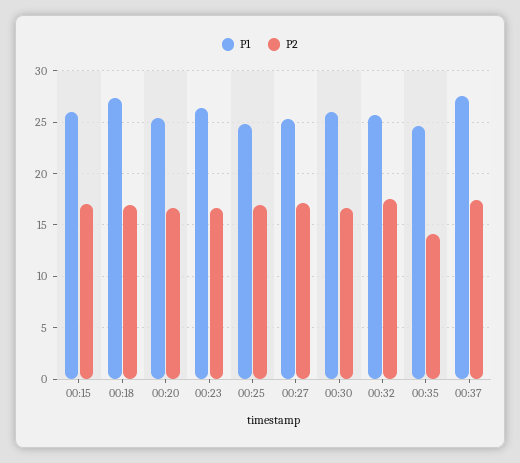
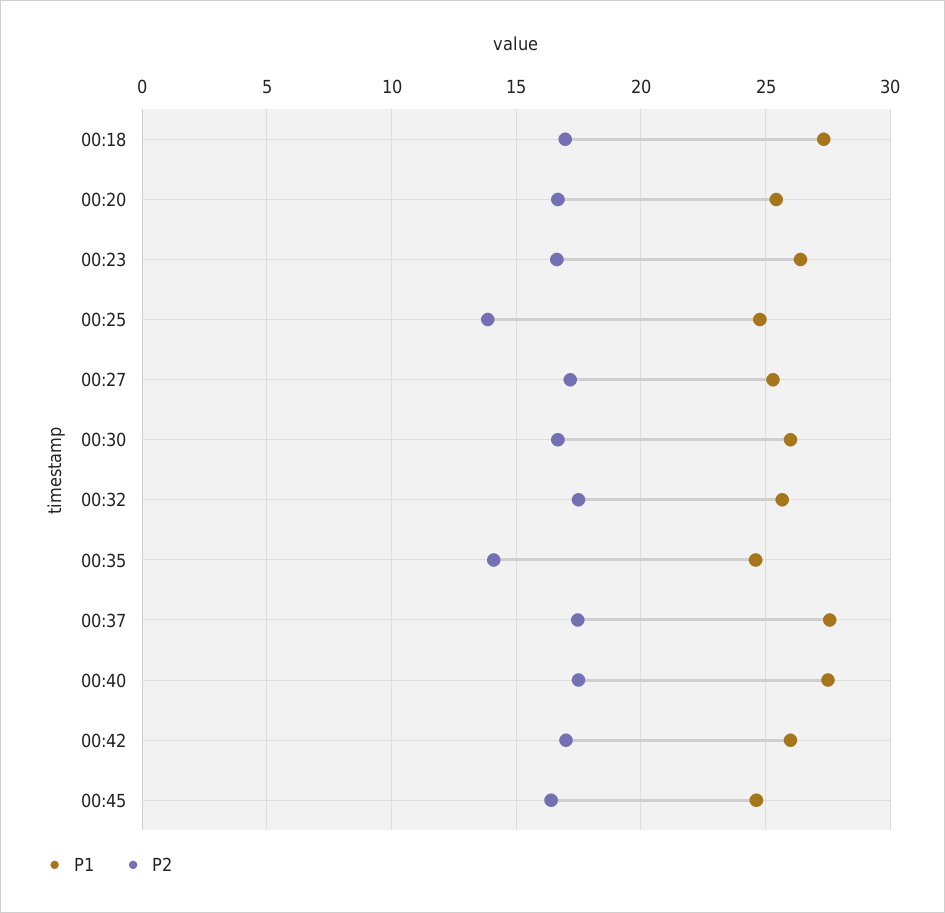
P1, 00:15: 26 -> none
P2, 00:15: 17 -> none
P2, 00:25: 17 -> 14
P1, 00:40: none -> 27.5
P2, 00:40: none -> 17.5
P1, 00:42: none -> 26
P2, 00:42: none -> 17
P1, 00:45: none -> 24.5
P2, 00:45: none -> 16.5

